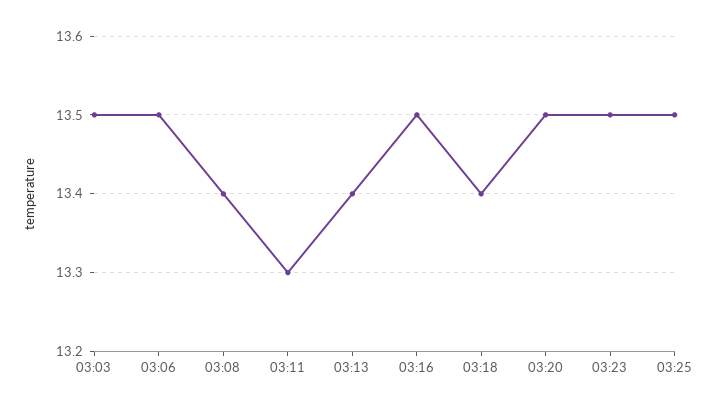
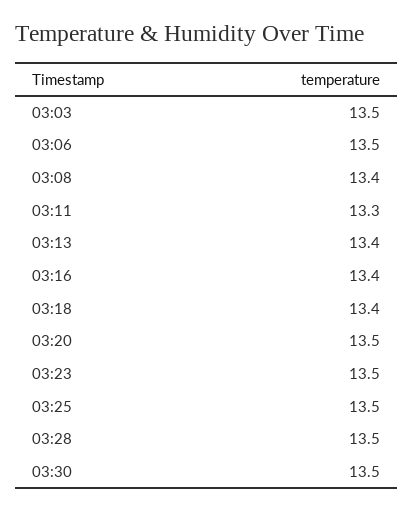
03:16: 13.5 -> 13.4
03:28: none -> 13.5
03:30: none -> 13.5

